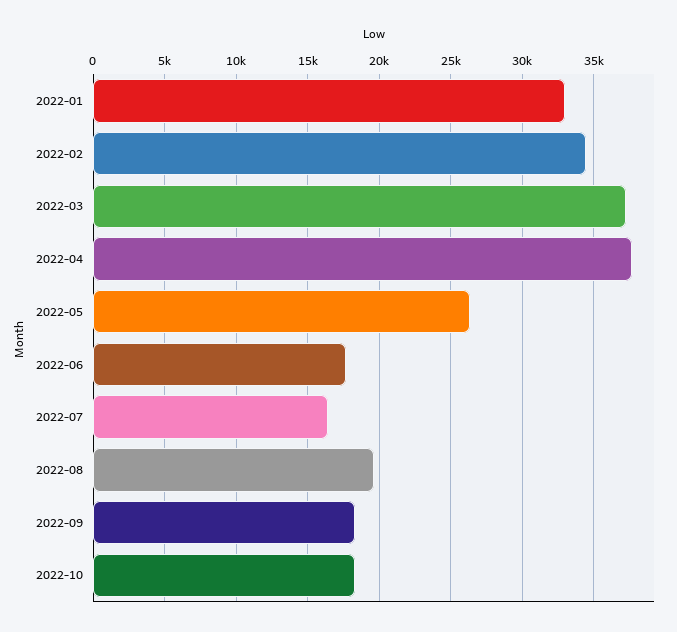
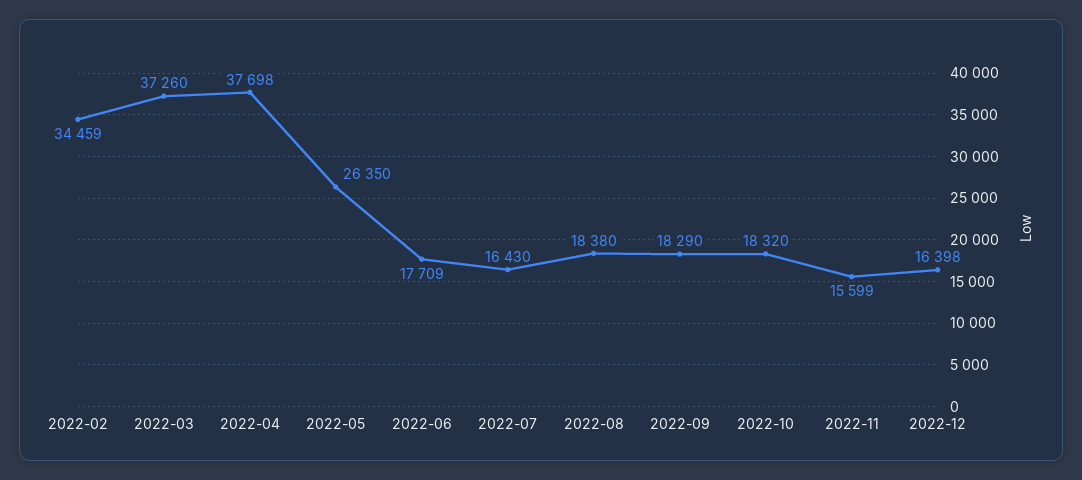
2022-01: 33000 -> none
2022-08: 19500 -> 18380
2022-11: none -> 15599
2022-12: none -> 16398

